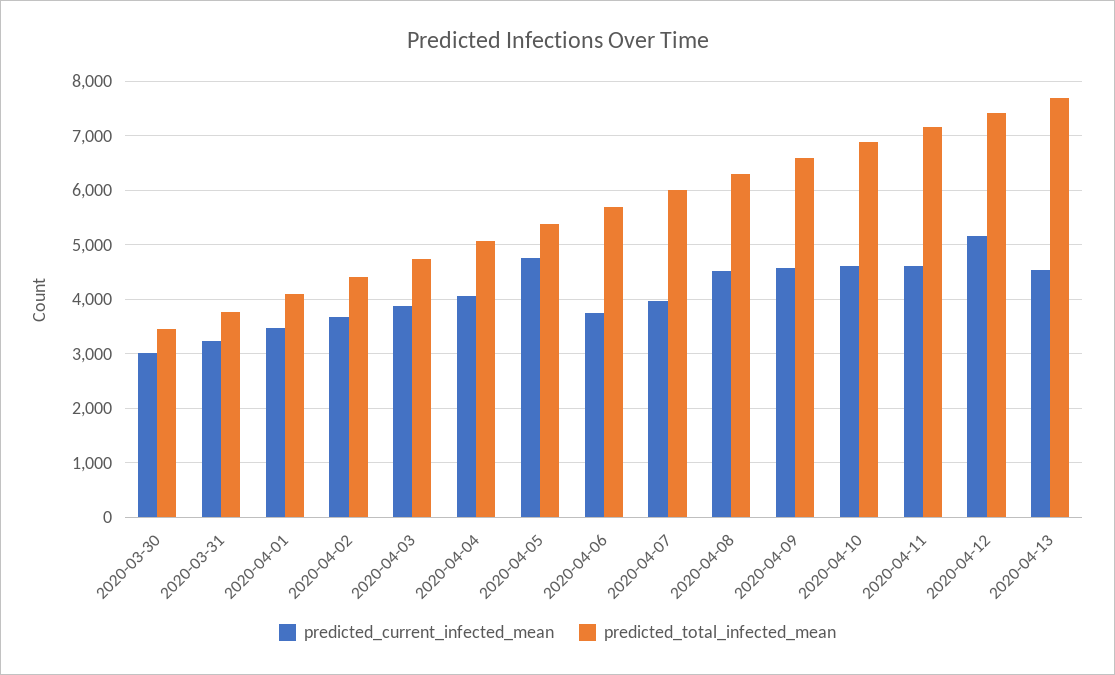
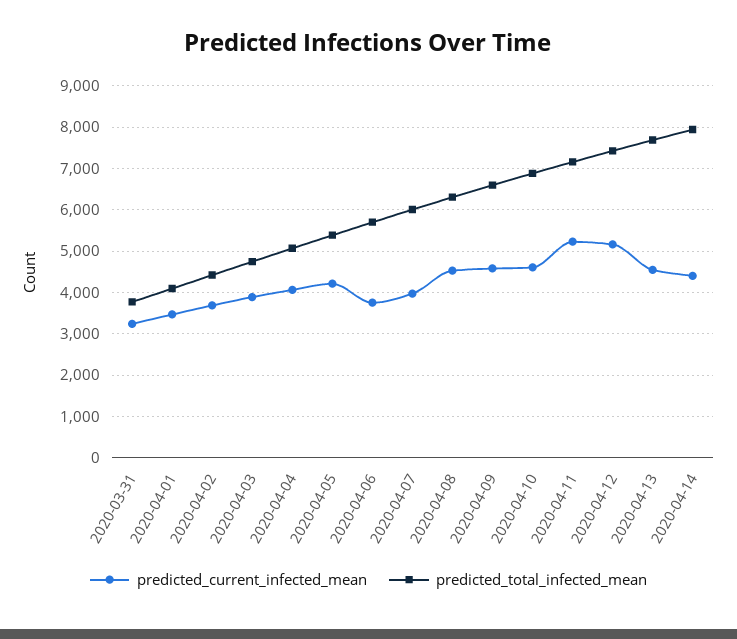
predicted_current_infected_mean, 2020-03-30: 3000 -> none
predicted_total_infected_mean, 2020-03-30: 3400 -> none
predicted_current_infected_mean, 2020-04-05: 4800 -> 4200
predicted_current_infected_mean, 2020-04-11: 4600 -> 5200
predicted_current_infected_mean, 2020-04-14: none -> 4400
predicted_total_infected_mean, 2020-04-14: none -> 8000

